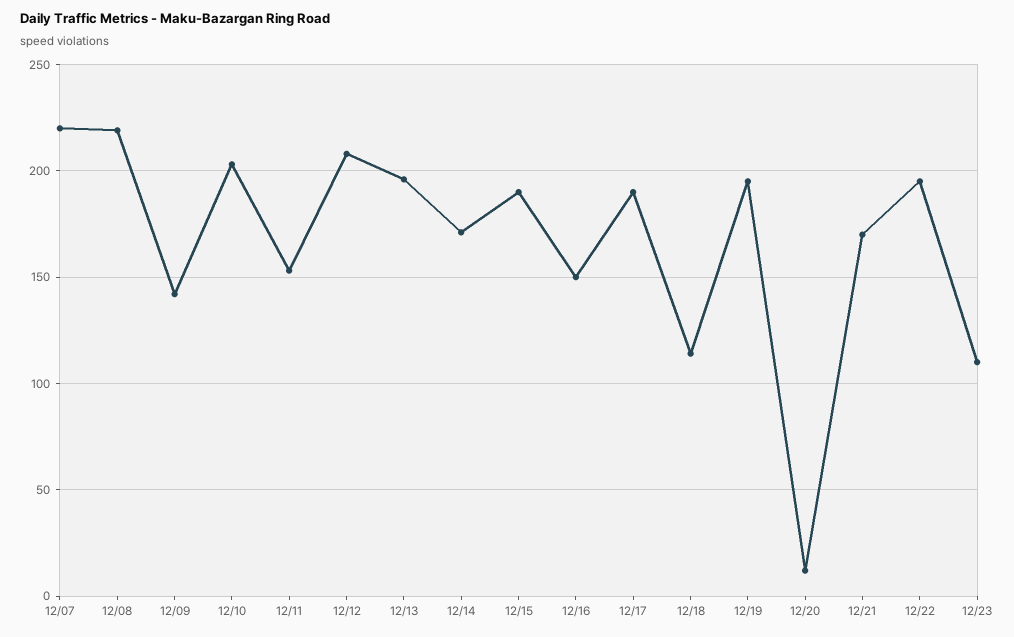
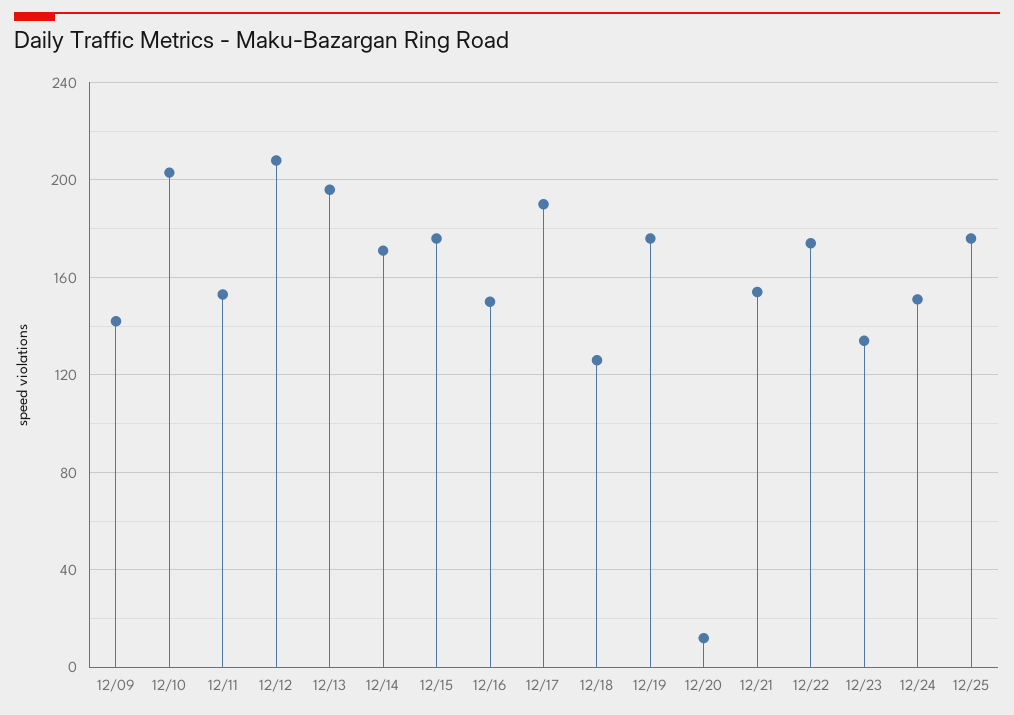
12/07: 220 -> none
12/08: 220 -> none
12/15: 190 -> 175
12/18: 115 -> 125
12/19: 195 -> 175
12/21: 170 -> 155
12/22: 195 -> 175
12/23: 110 -> 135
12/24: none -> 150
12/25: none -> 175

